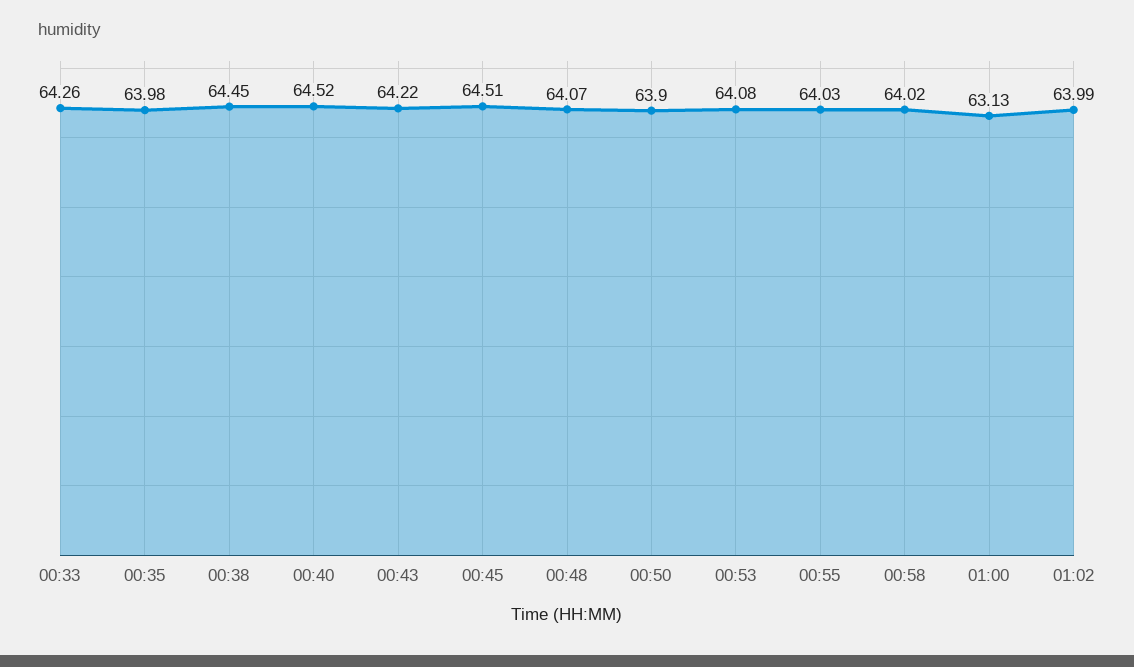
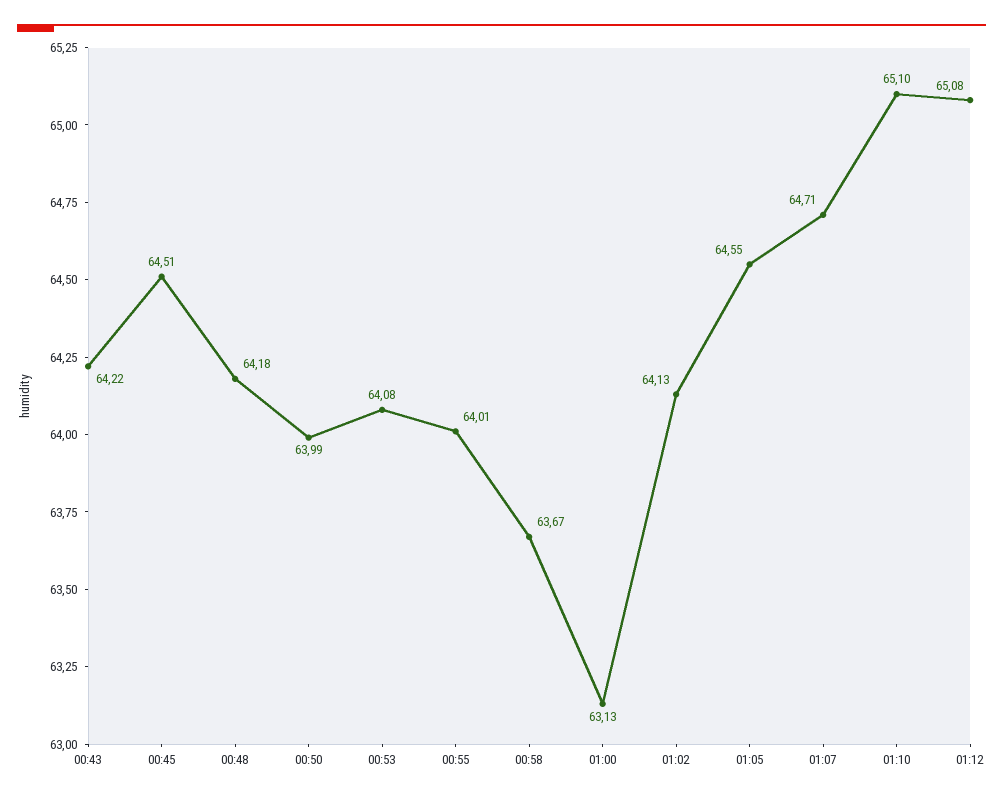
00:33: 64.26 -> none
00:35: 63.98 -> none
00:38: 64.45 -> none
00:40: 64.52 -> none
00:48: 64.07 -> 64.18
00:50: 63.9 -> 63.99
00:55: 64.03 -> 64.01
00:58: 64.02 -> 63.67
01:02: 63.99 -> 64.13
01:05: none -> 64.55
01:07: none -> 64.71
01:10: none -> 65.1
01:12: none -> 65.08

